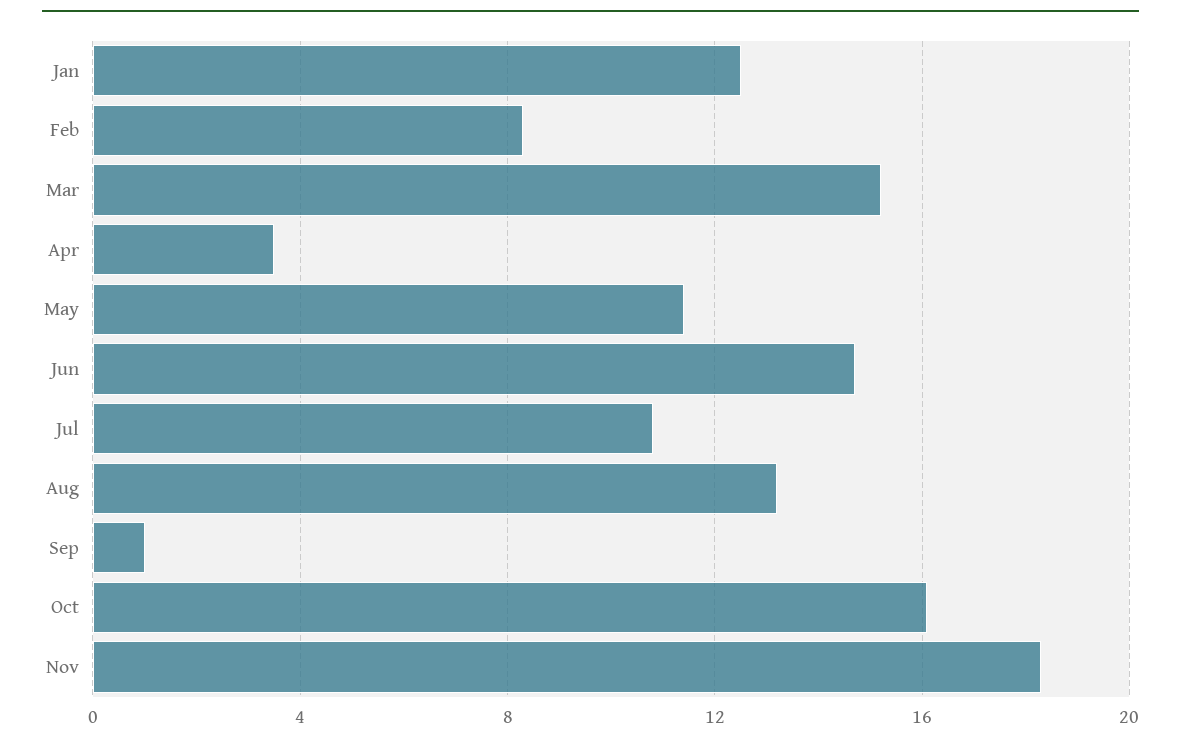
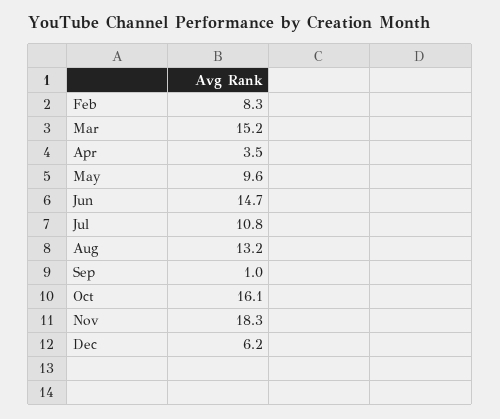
Jan: 12.5 -> none
May: 11.5 -> 9.6
Dec: none -> 6.2

